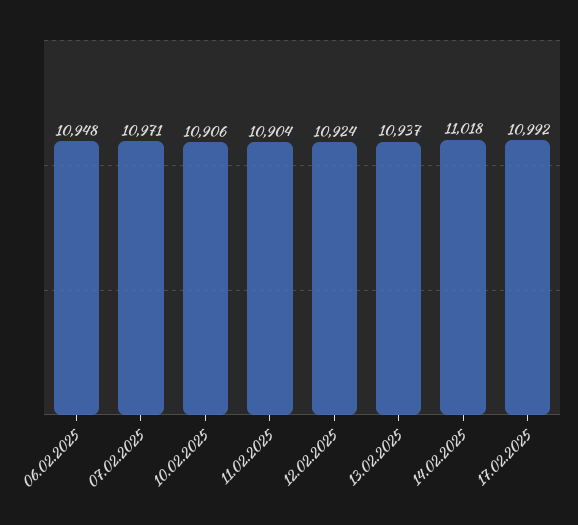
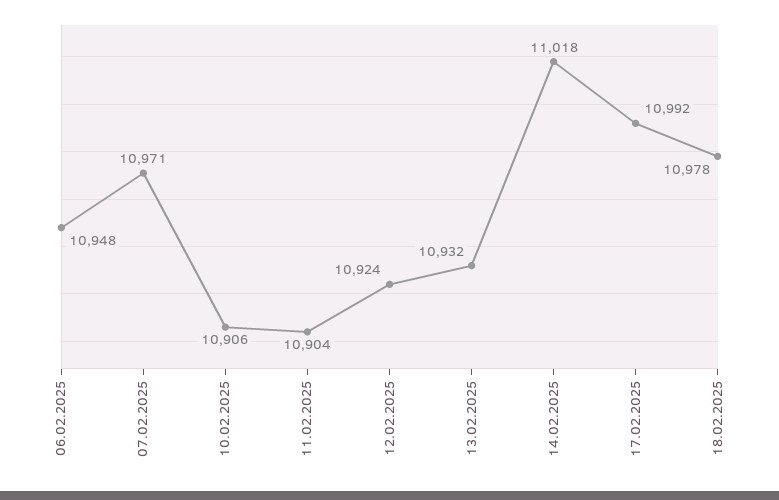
13.02.2025: 10937 -> 10932
18.02.2025: none -> 10978

